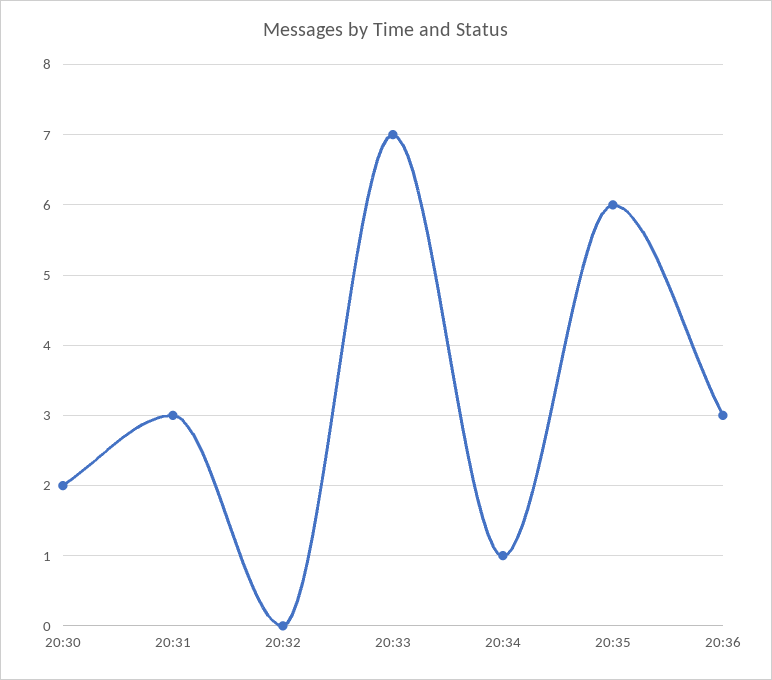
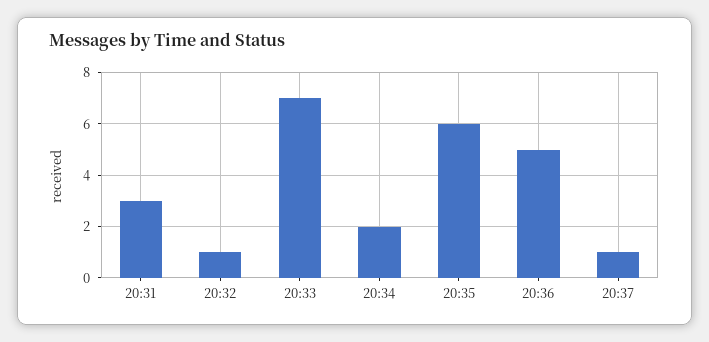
20:30: 2 -> none
20:32: 0 -> 1
20:34: 1 -> 2
20:36: 3 -> 5
20:37: none -> 1

